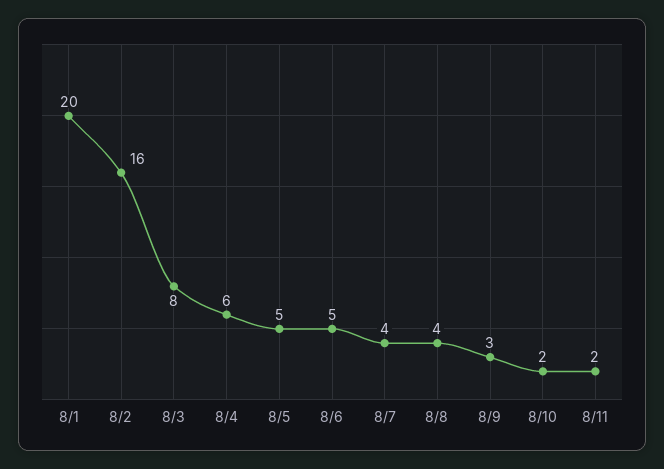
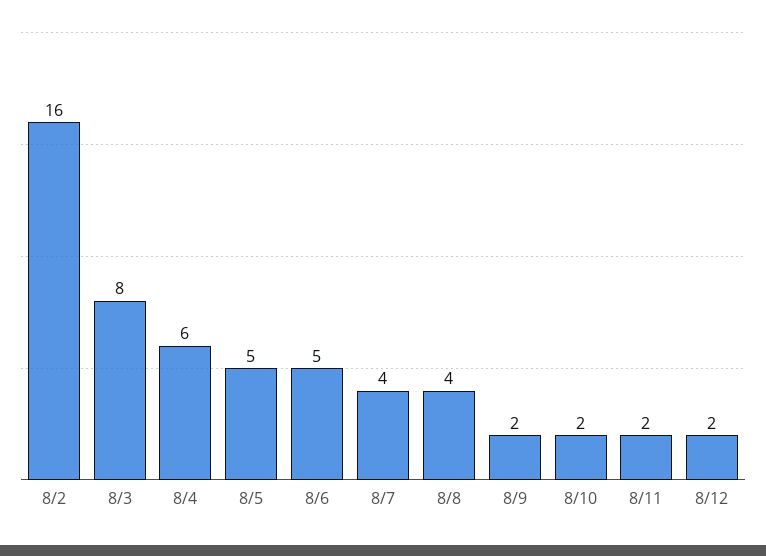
8/1: 20 -> none
8/9: 3 -> 2
8/12: none -> 2

